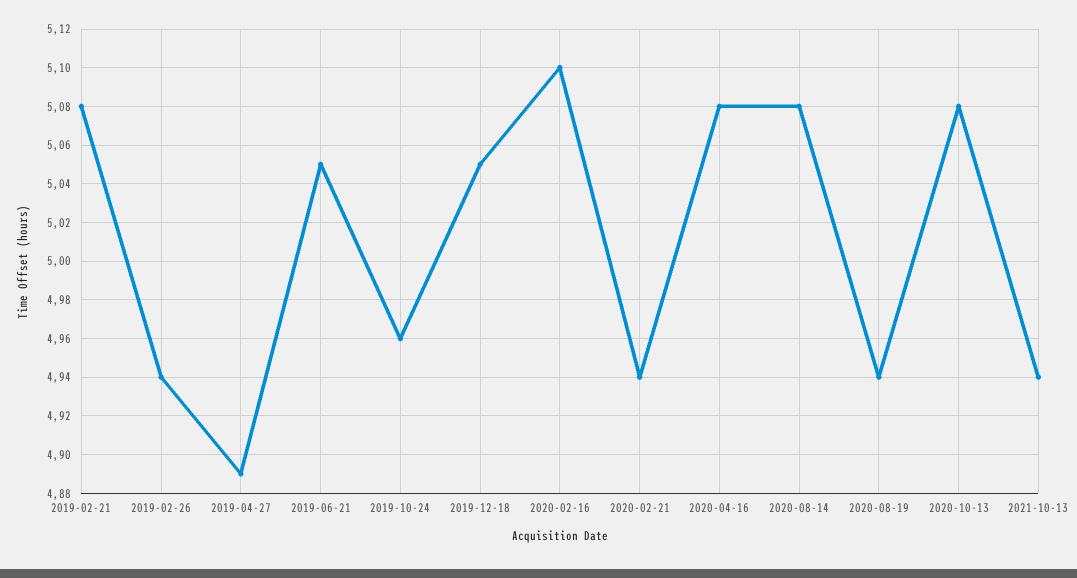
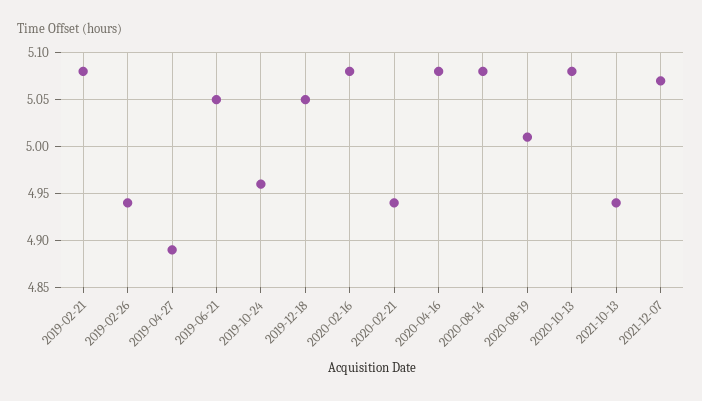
2020-02-16: 5.1 -> 5.08
2020-08-19: 4.94 -> 5.01
2021-12-07: none -> 5.07

